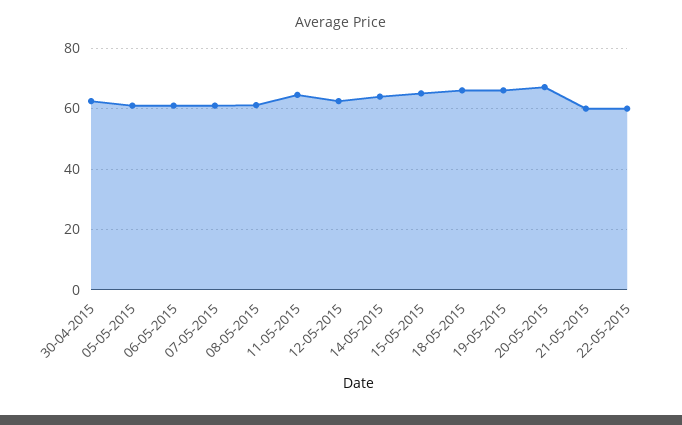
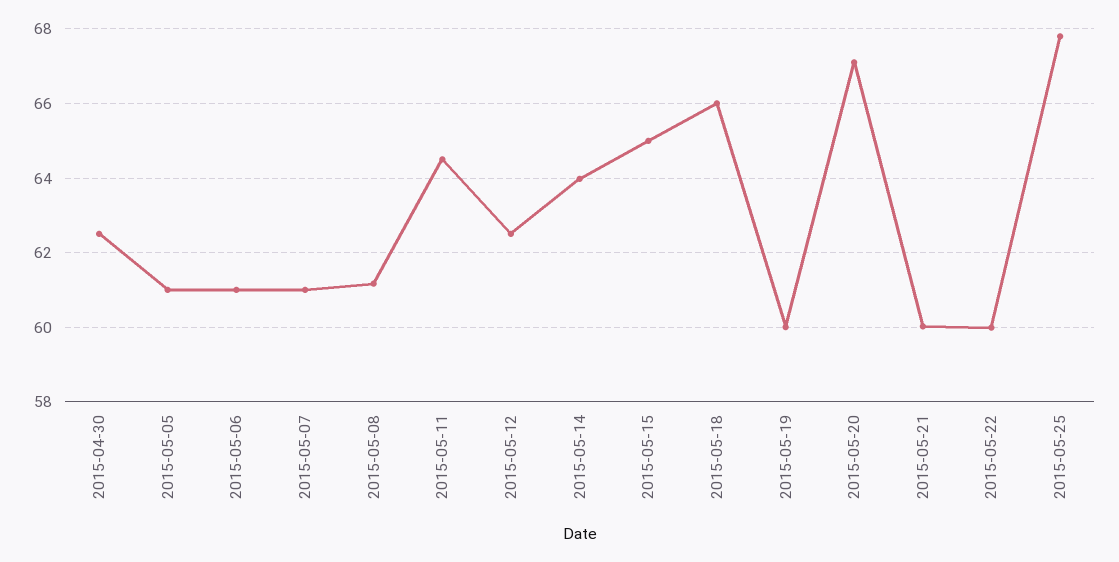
19-05-2015: 66 -> 60
2015-05-25: none -> 67.8

